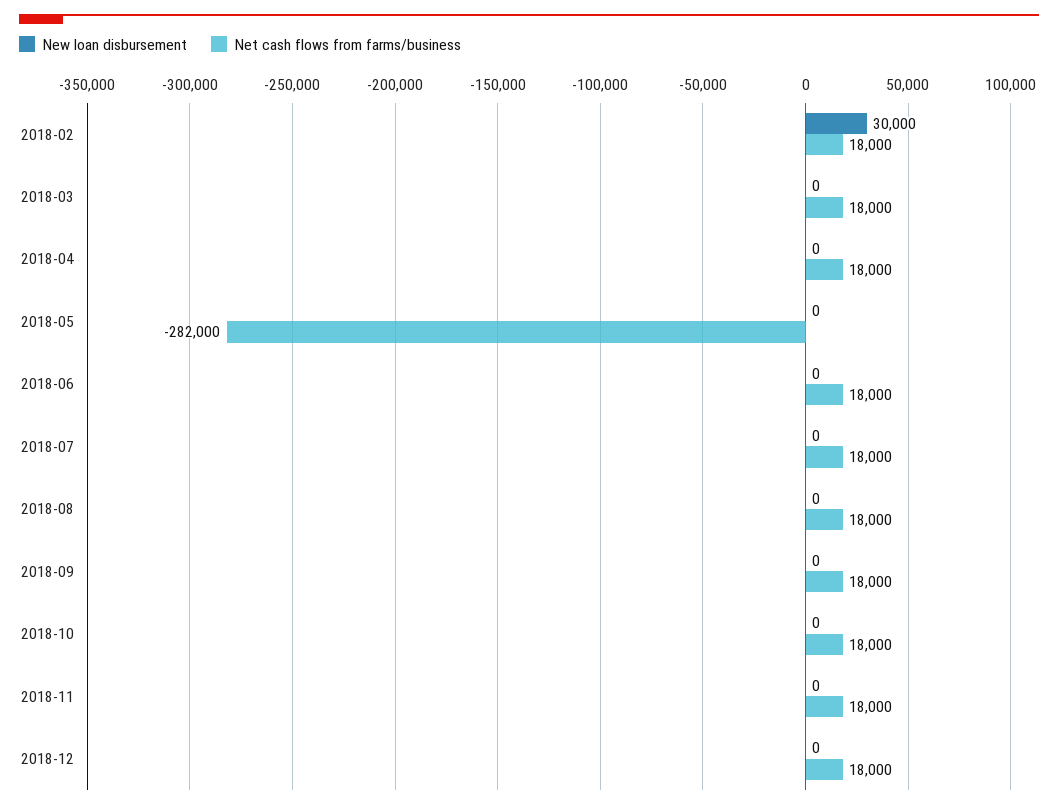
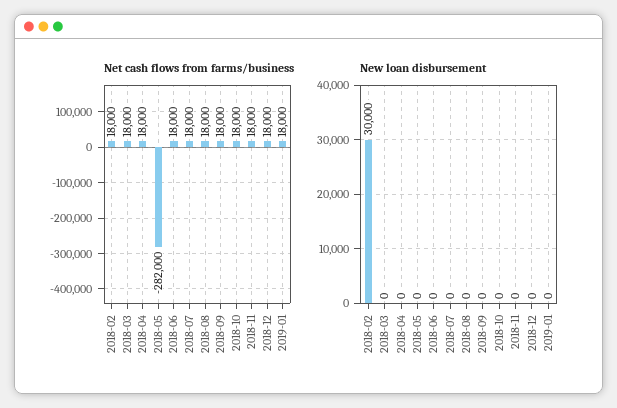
Net cash flows from farms/business, 2019-01: none -> 18000
New loan disbursement, 2019-01: none -> 0

